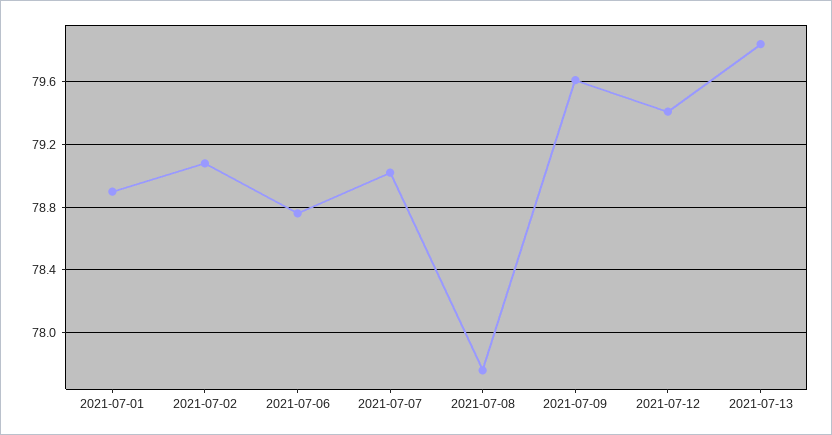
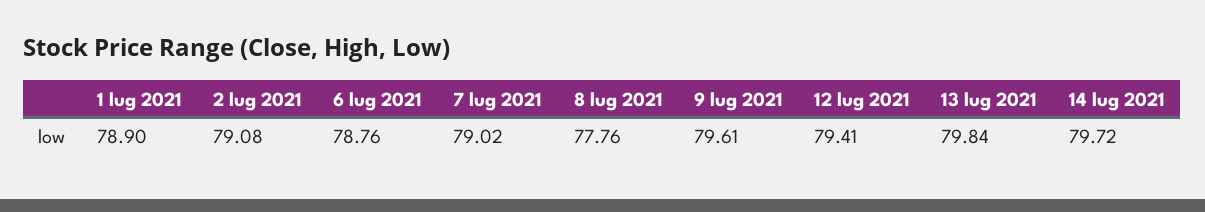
14 lug 2021: none -> 79.72

